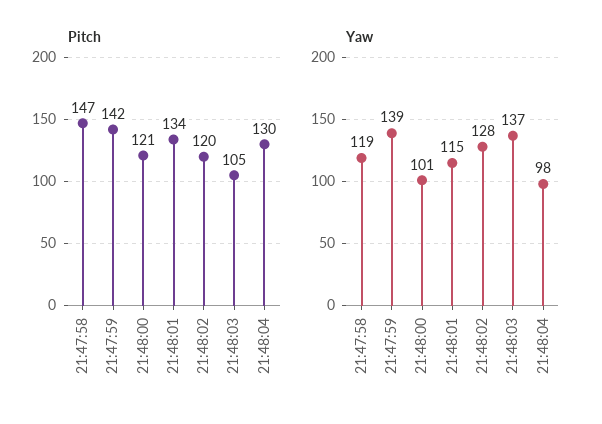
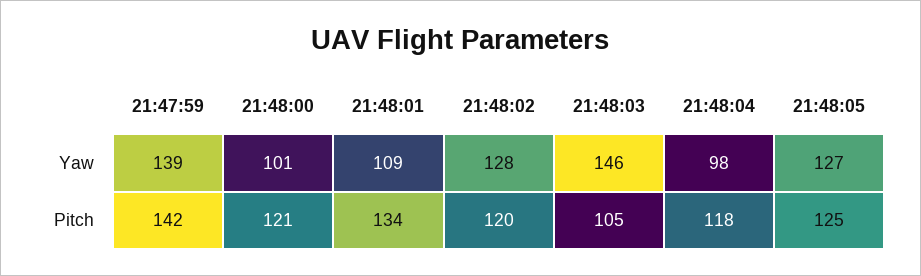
Pitch, 21:47:58: 147 -> none
Pitch, 21:48:04: 130 -> 118
Yaw, 21:47:58: 119 -> none
Yaw, 21:48:01: 115 -> 109
Yaw, 21:48:03: 137 -> 146
Yaw, 21:48:05: none -> 127
Pitch, 21:48:05: none -> 125

